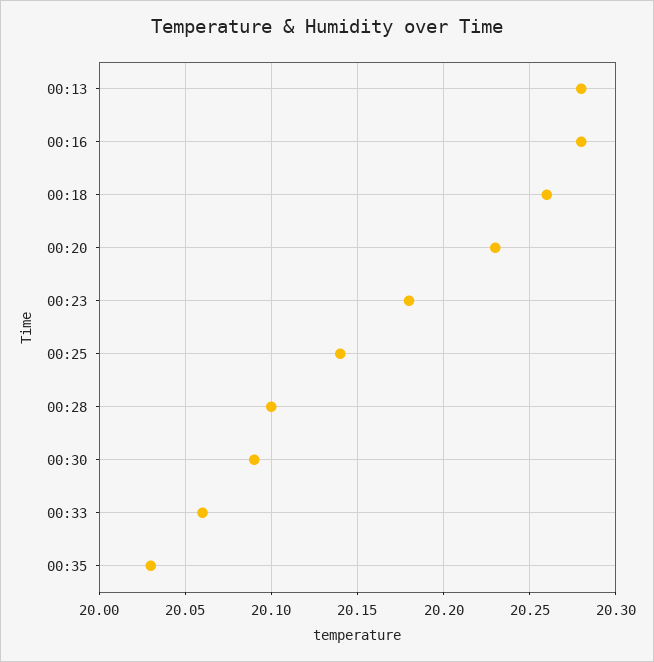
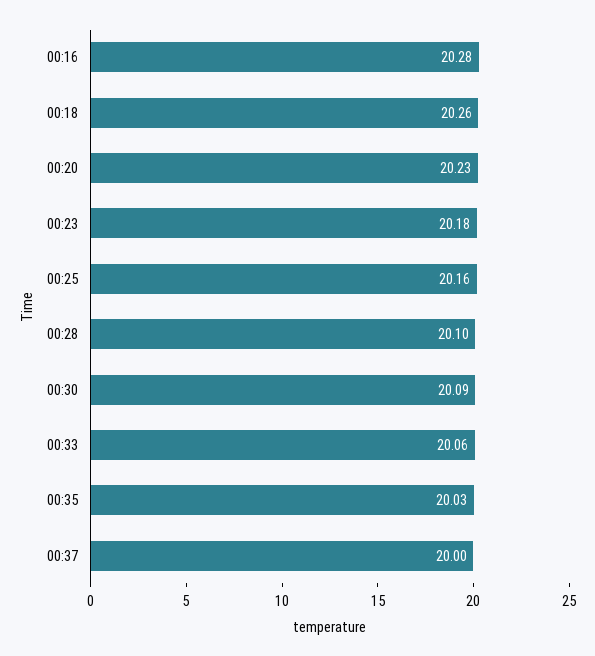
00:13: 20.28 -> none
00:25: 20.14 -> 20.16
00:37: none -> 20

